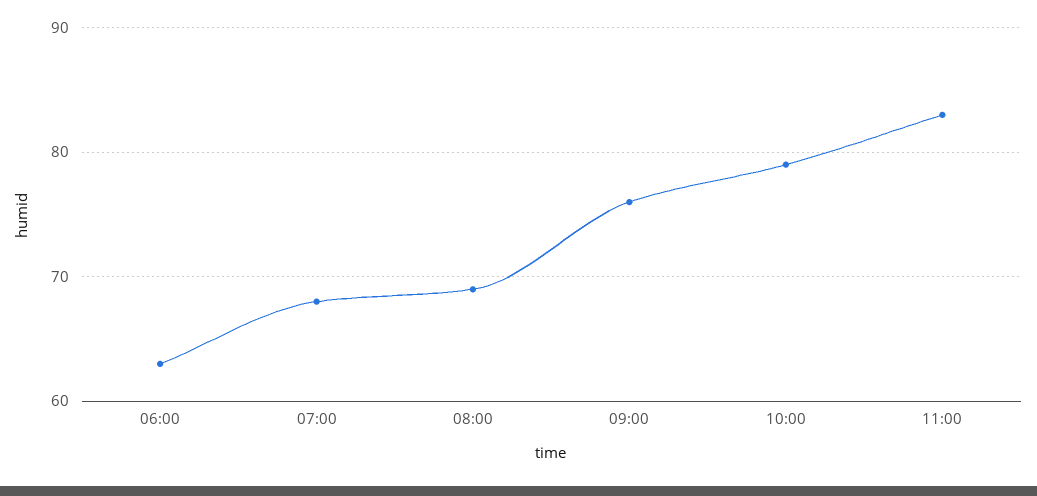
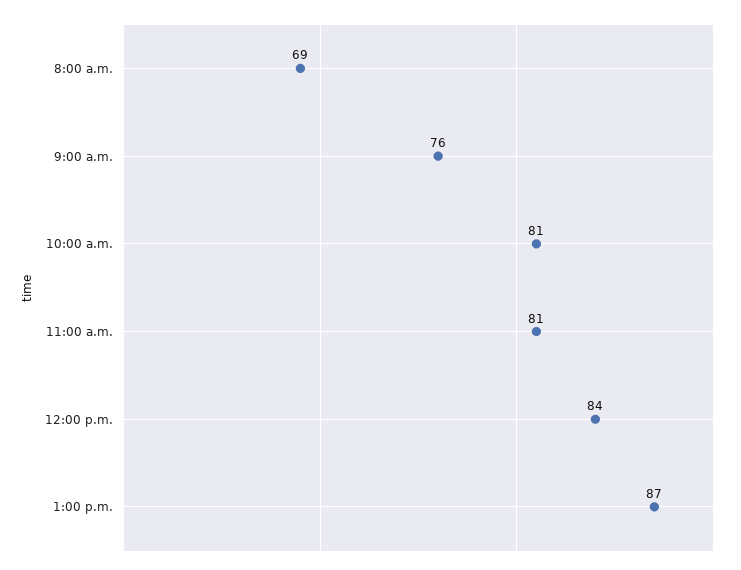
06:00: 63 -> none
07:00: 68 -> none
10:00: 79 -> 81
11:00: 83 -> 81
12:00 p.m.: none -> 84
1:00 p.m.: none -> 87

